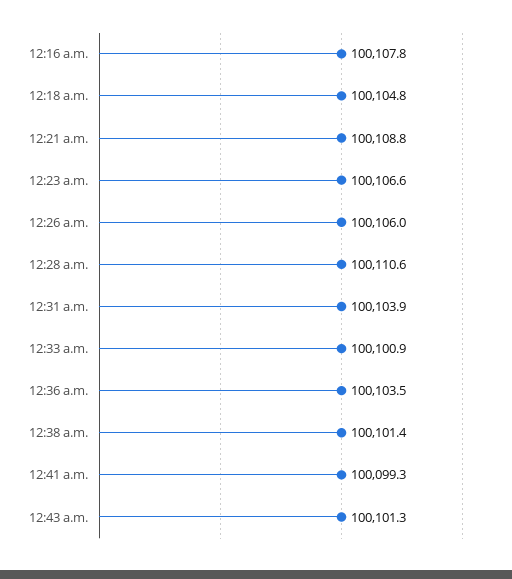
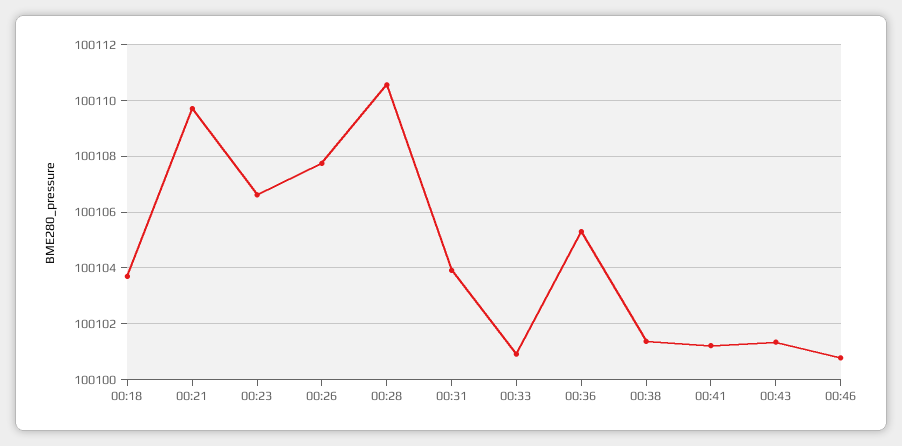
12:16 a.m.: 100107.8 -> none
12:18 a.m.: 100104.8 -> 100103.75
12:21 a.m.: 100108.8 -> 100109.75
12:26 a.m.: 100106 -> 100107.75
12:36 a.m.: 100103.5 -> 100105.25
12:41 a.m.: 100099.3 -> 100101.25
00:46: none -> 100100.75

